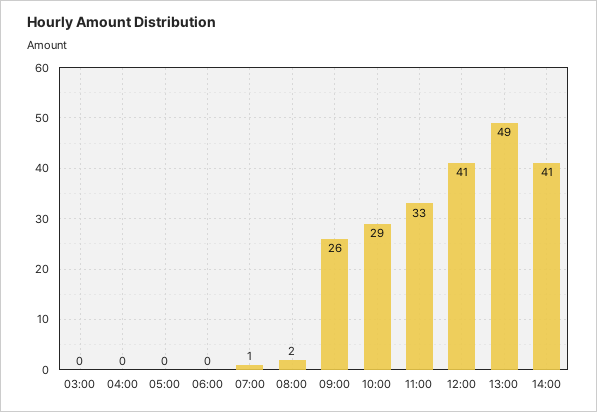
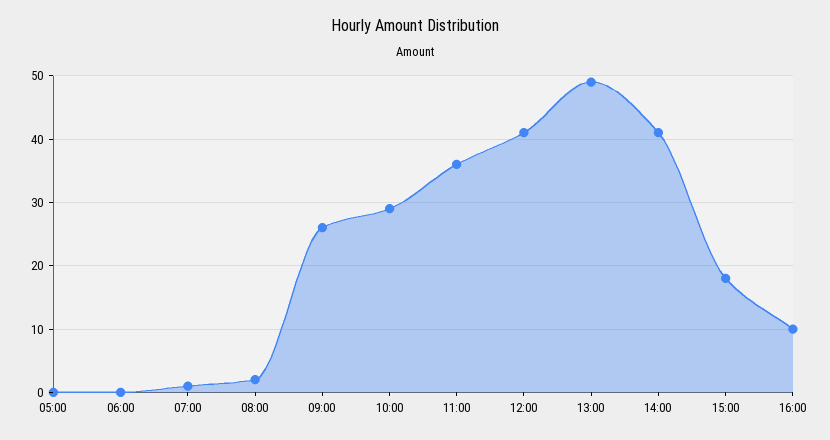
03:00: 0 -> none
04:00: 0 -> none
11:00: 33 -> 36
15:00: none -> 18
16:00: none -> 10

